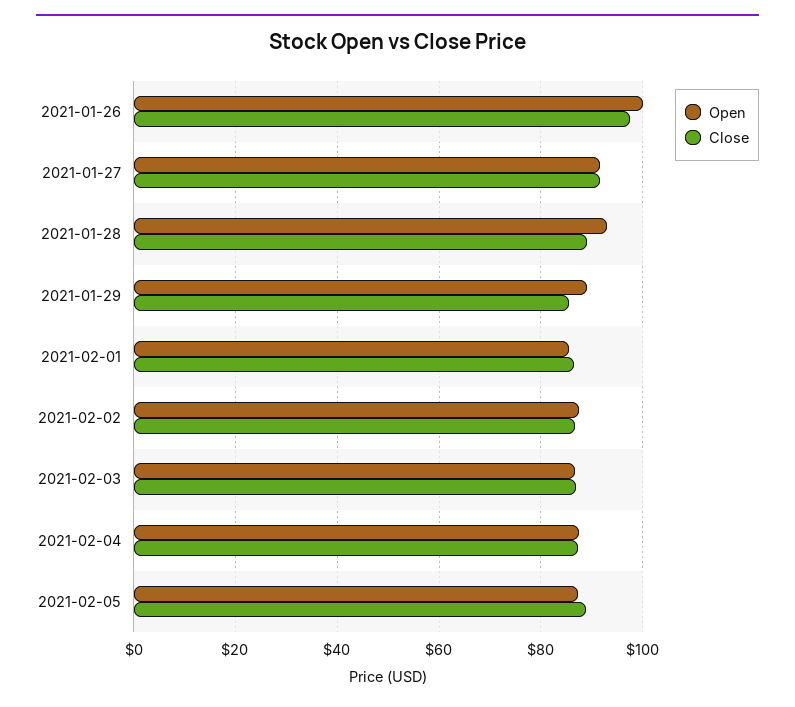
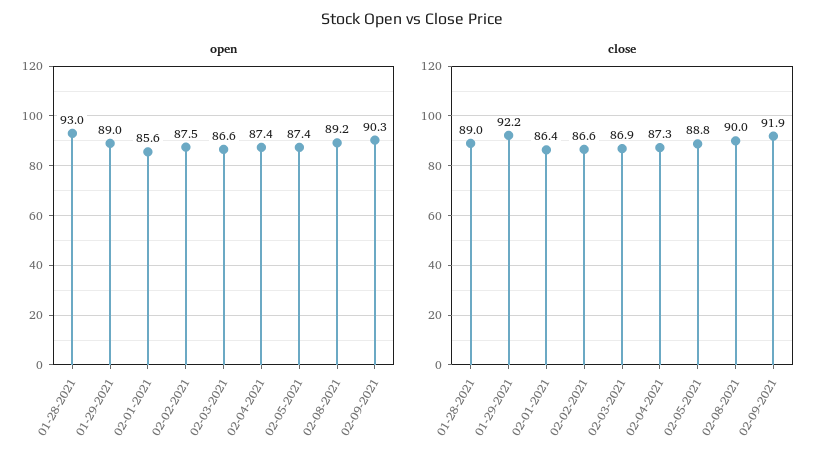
Open, 2021-01-26: 100 -> none
Close, 2021-01-26: 98 -> none
Open, 2021-01-27: 92 -> none
Close, 2021-01-27: 92 -> none
Close, 2021-01-29: 86 -> 92.2
Open, 02-08-2021: none -> 89.2
Open, 02-09-2021: none -> 90.3
Close, 02-08-2021: none -> 90
Close, 02-09-2021: none -> 91.9

